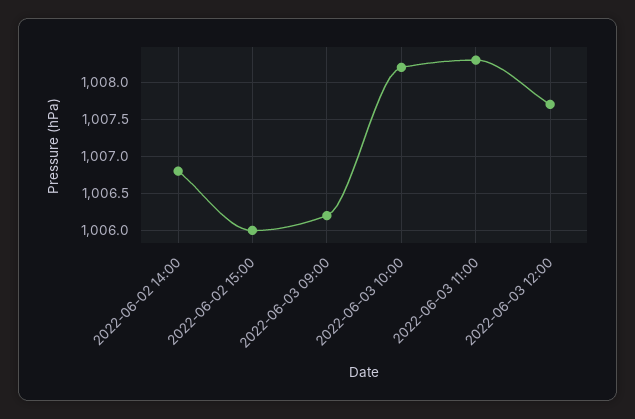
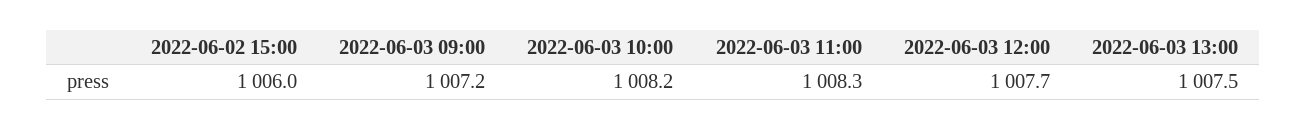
2022-06-02 14:00: 1006.8 -> none
2022-06-03 09:00: 1006.2 -> 1007.2
2022-06-03 13:00: none -> 1007.5

